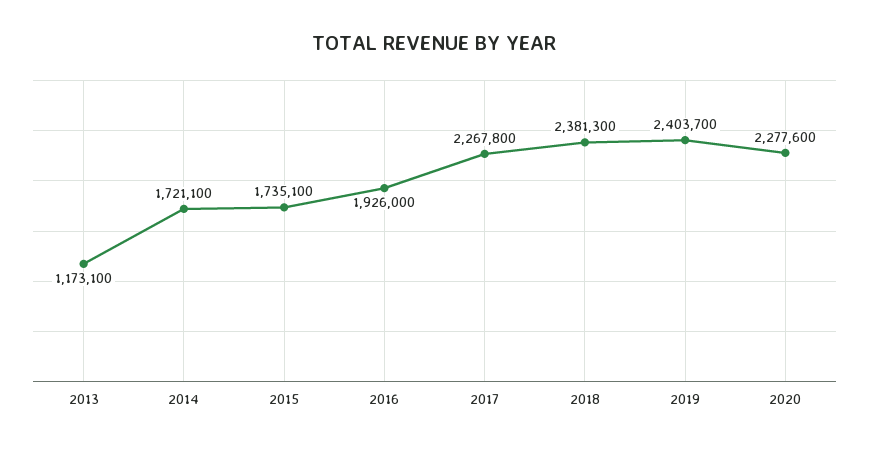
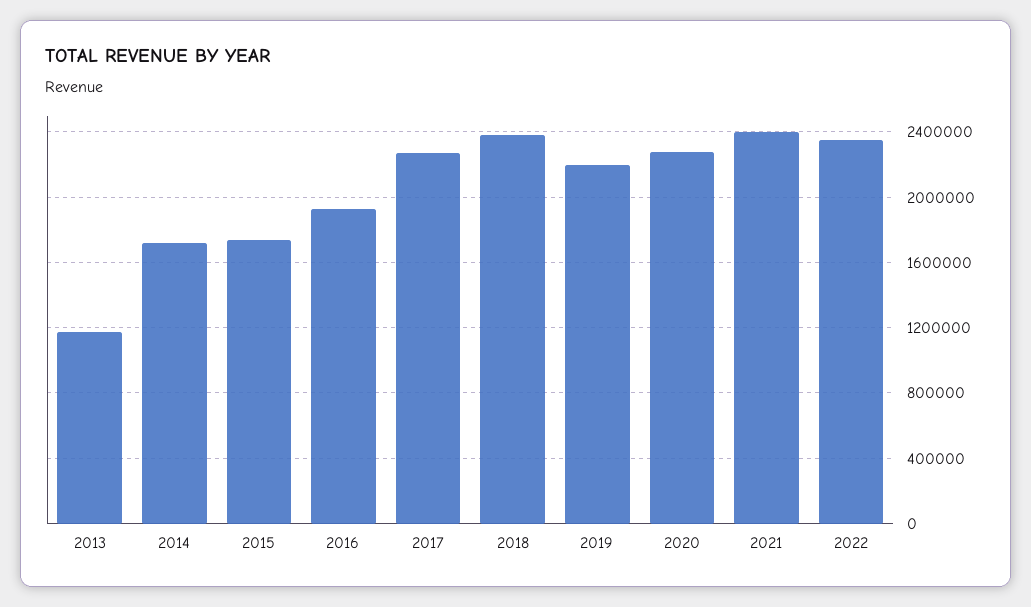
2019: 2403700 -> 2200000
2021: none -> 2400000
2022: none -> 2350000

